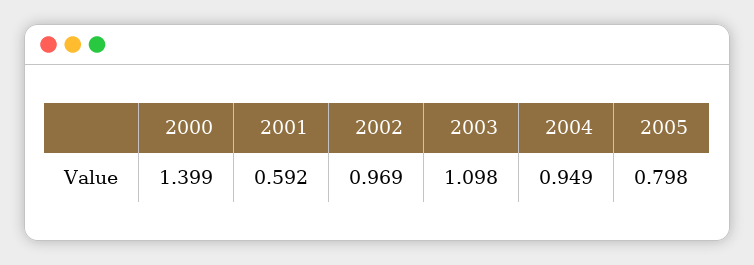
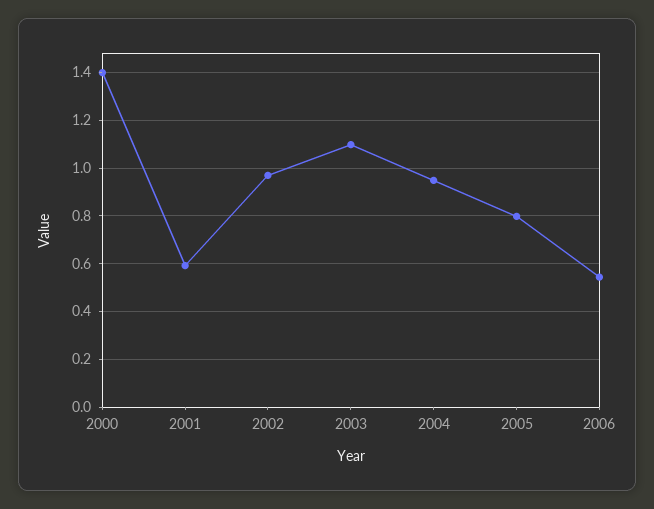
2006: none -> 0.55

